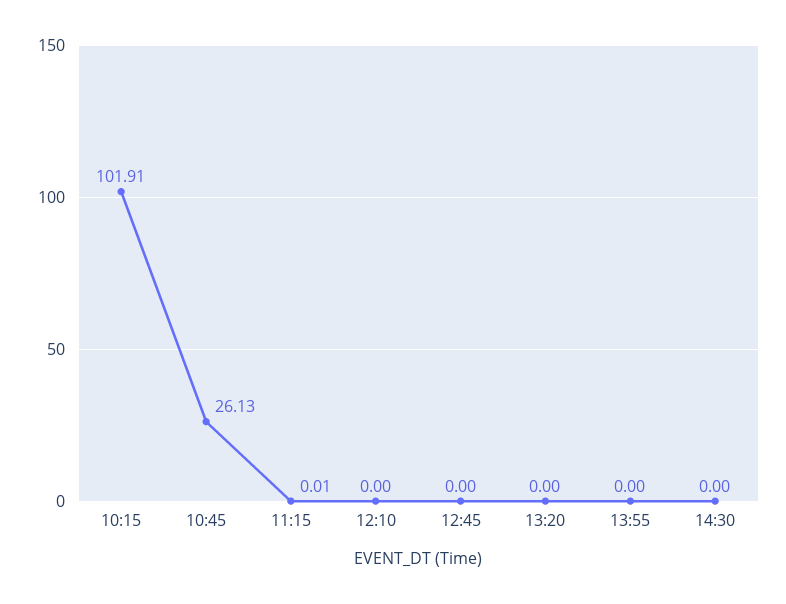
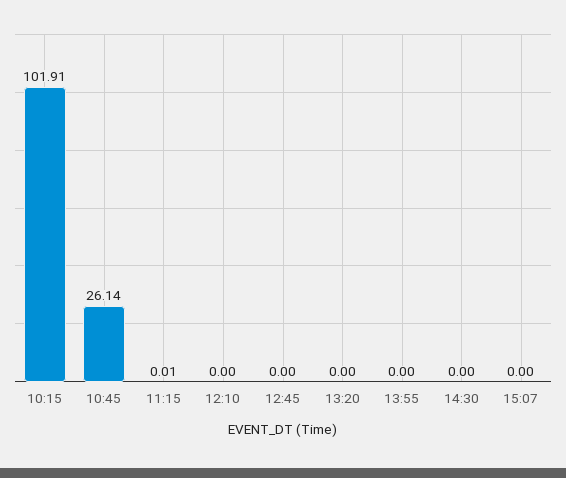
10:45: 26.13 -> 26.14
15:07: none -> 0

